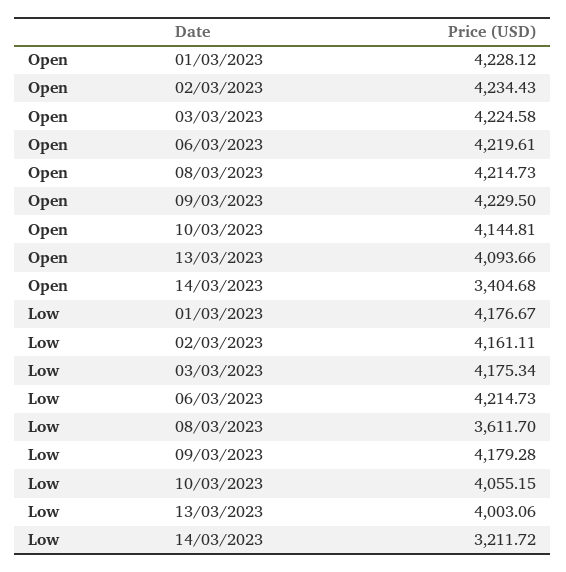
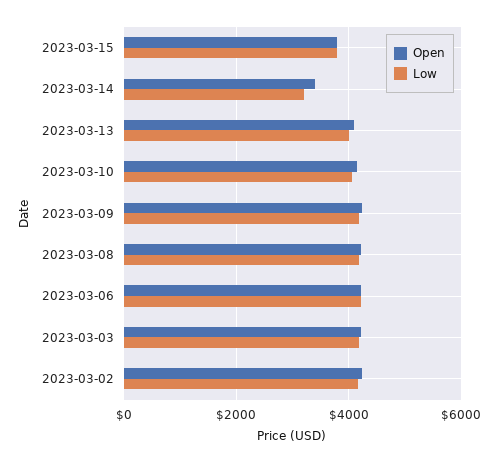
Open, 01/03/2023: 4228.12 -> none
Low, 01/03/2023: 4176.67 -> none
Low, 08/03/2023: 3611.7 -> 4200
Open, 2023-03-15: none -> 3800
Low, 2023-03-15: none -> 3800

